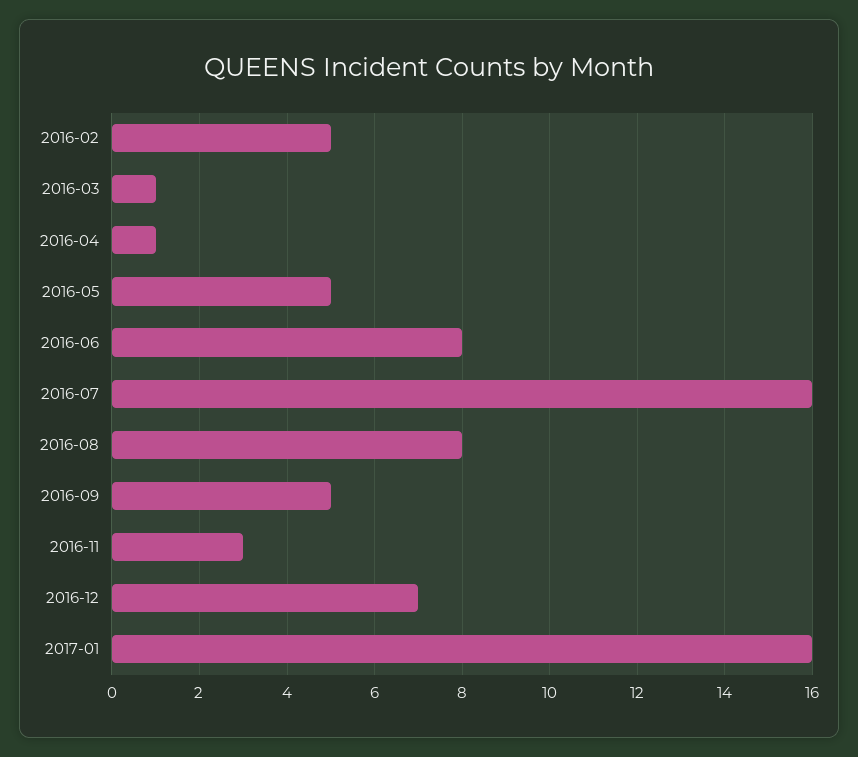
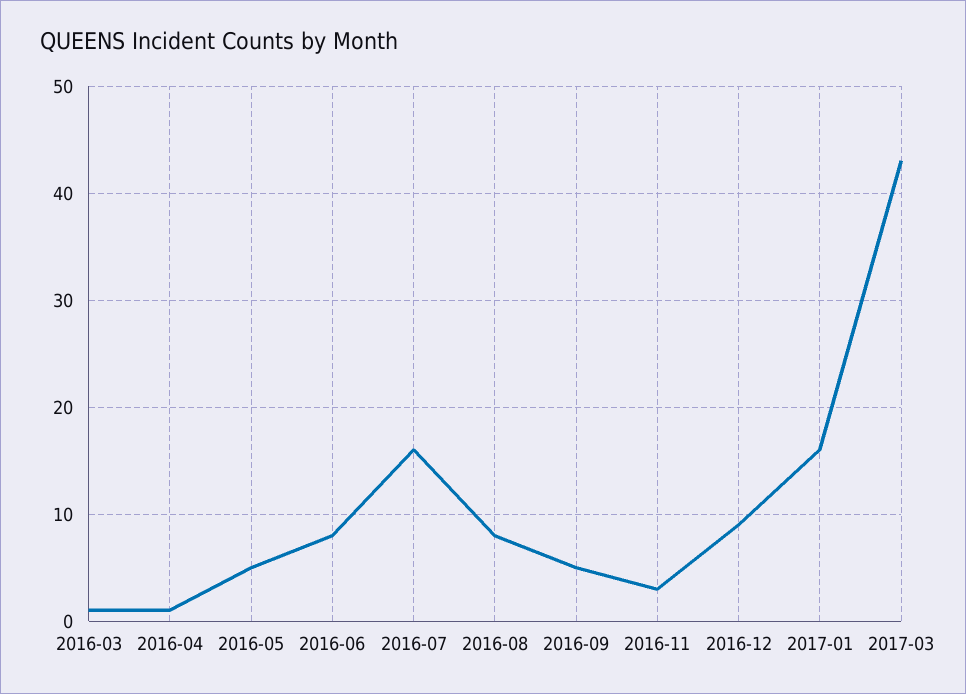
2016-02: 5 -> none
2016-12: 7 -> 9
2017-03: none -> 43

